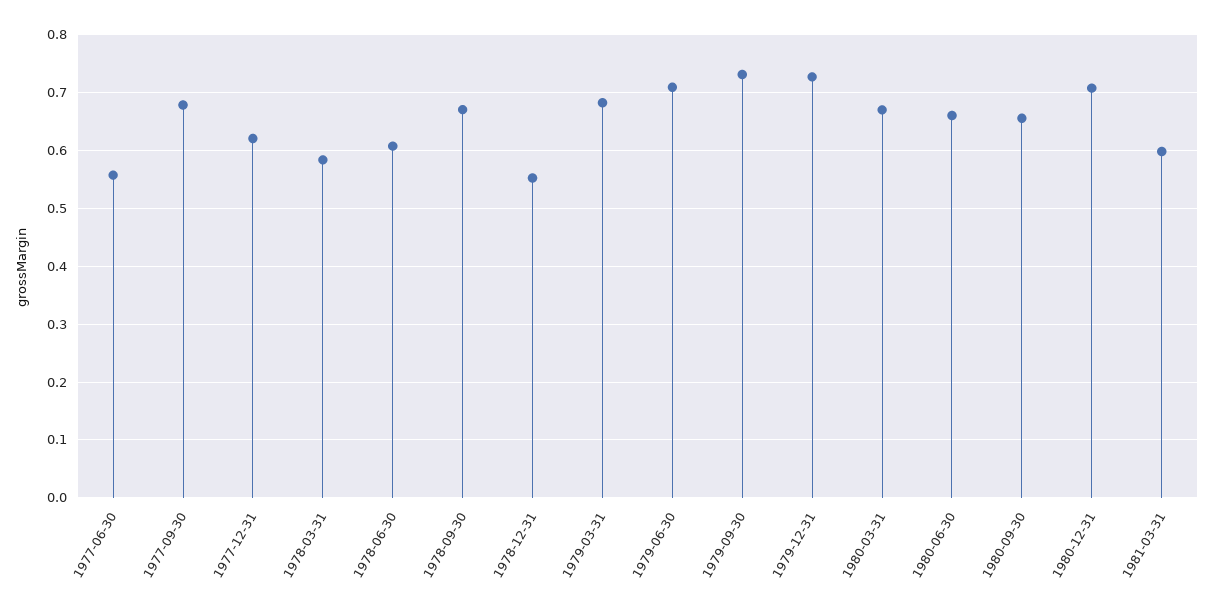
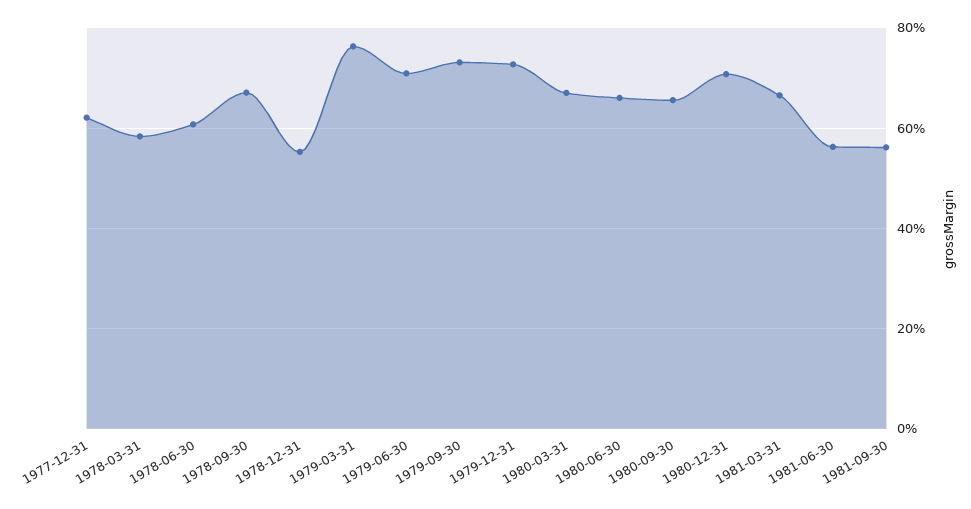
1977-06-30: 0.56 -> none
1977-09-30: 0.68 -> none
1979-03-31: 0.68 -> 0.76
1981-03-31: 0.6 -> 0.66
1981-06-30: none -> 0.56
1981-09-30: none -> 0.56

